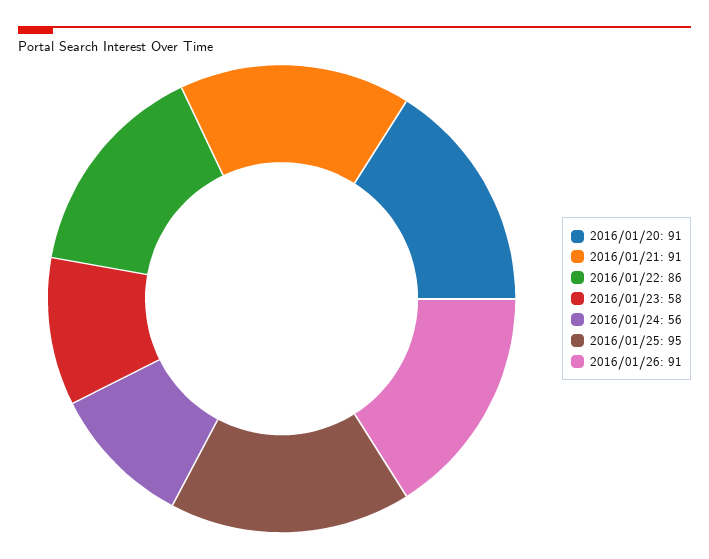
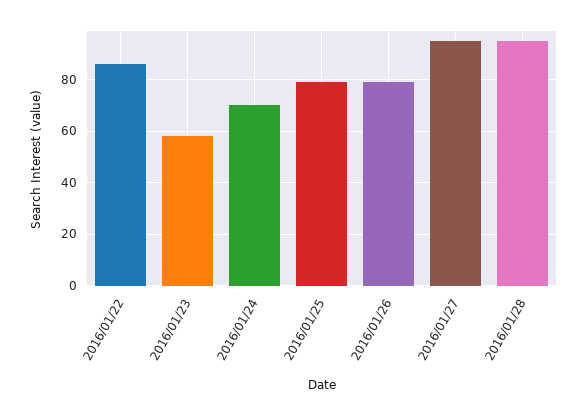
2016/01/20: 91 -> none
2016/01/21: 91 -> none
2016/01/24: 56 -> 70
2016/01/25: 95 -> 80
2016/01/26: 91 -> 80
2016/01/27: none -> 95
2016/01/28: none -> 95

